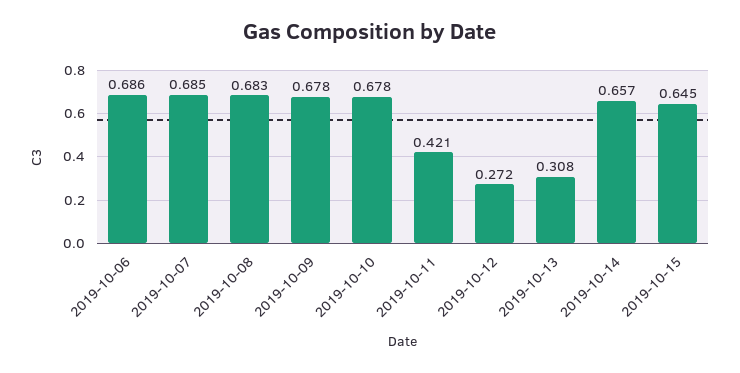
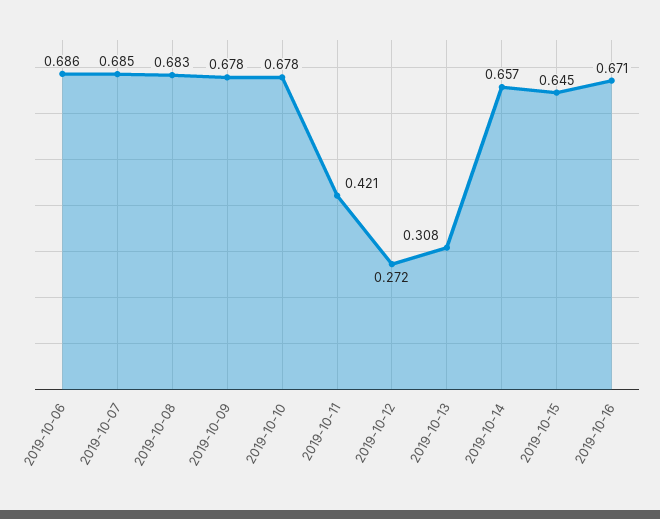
2019-10-16: none -> 0.671

